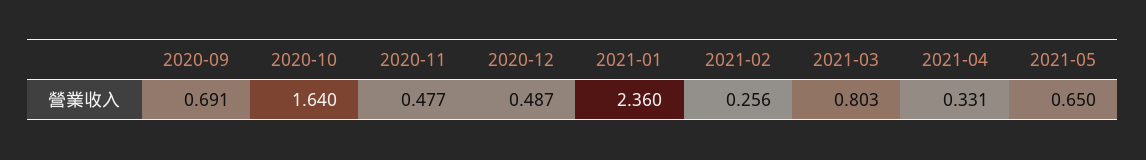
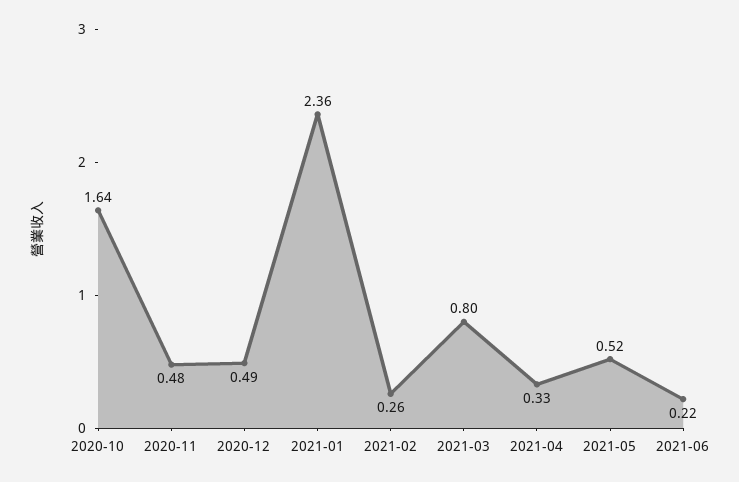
2020-09: 0.691 -> none
2021-05: 0.65 -> 0.52
2021-06: none -> 0.22

